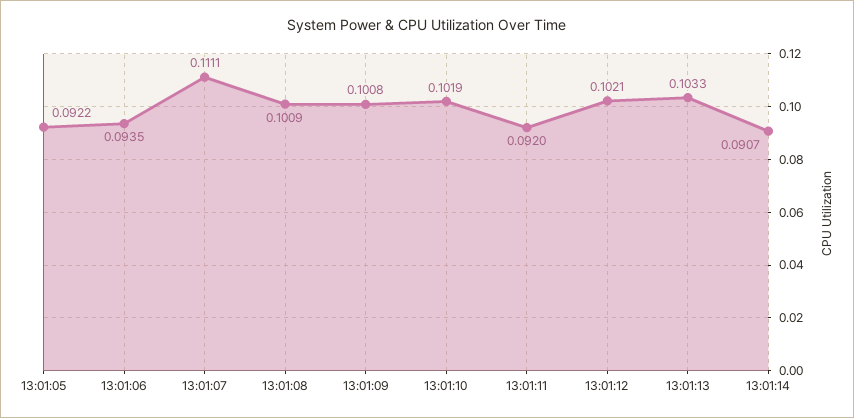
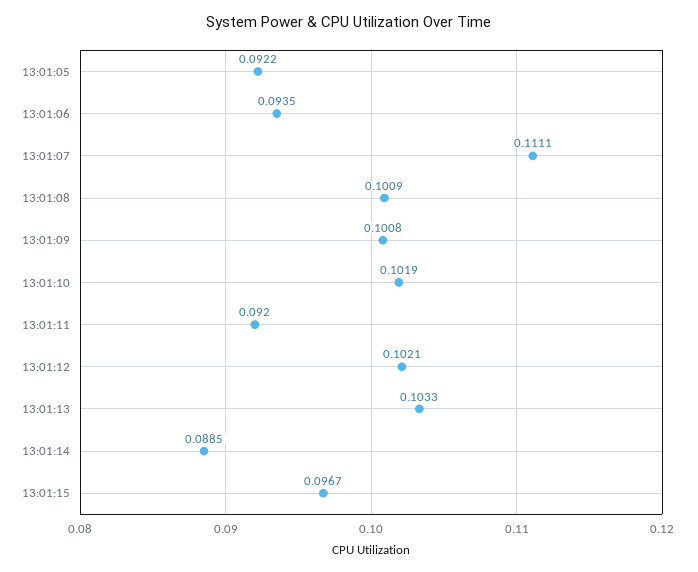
13:01:14: 0.0907 -> 0.0885
13:01:15: none -> 0.0967

